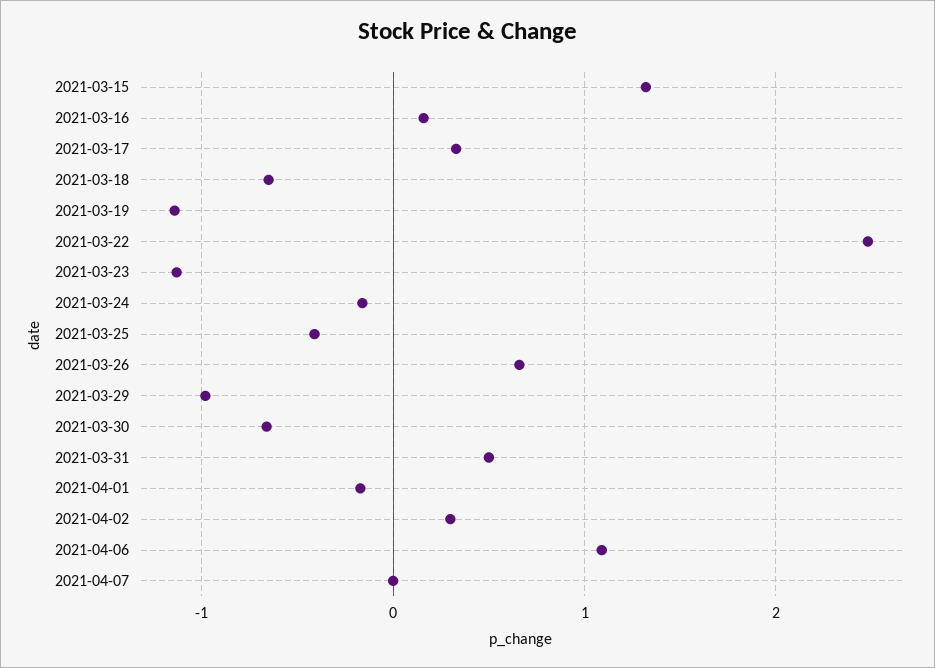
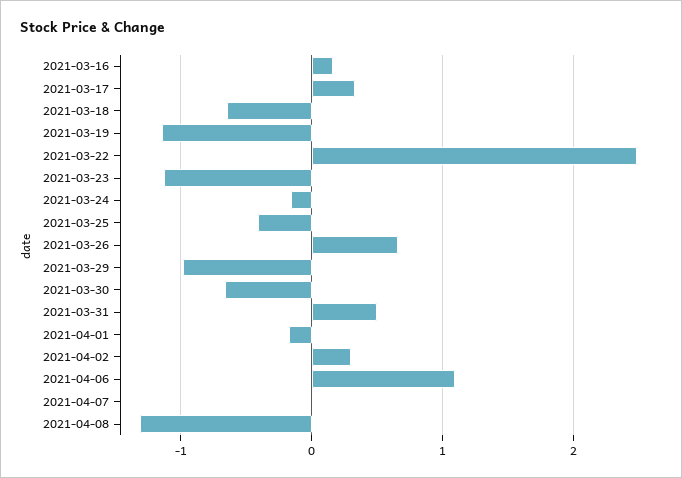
2021-03-15: 1.3 -> none
2021-04-08: none -> -1.3

